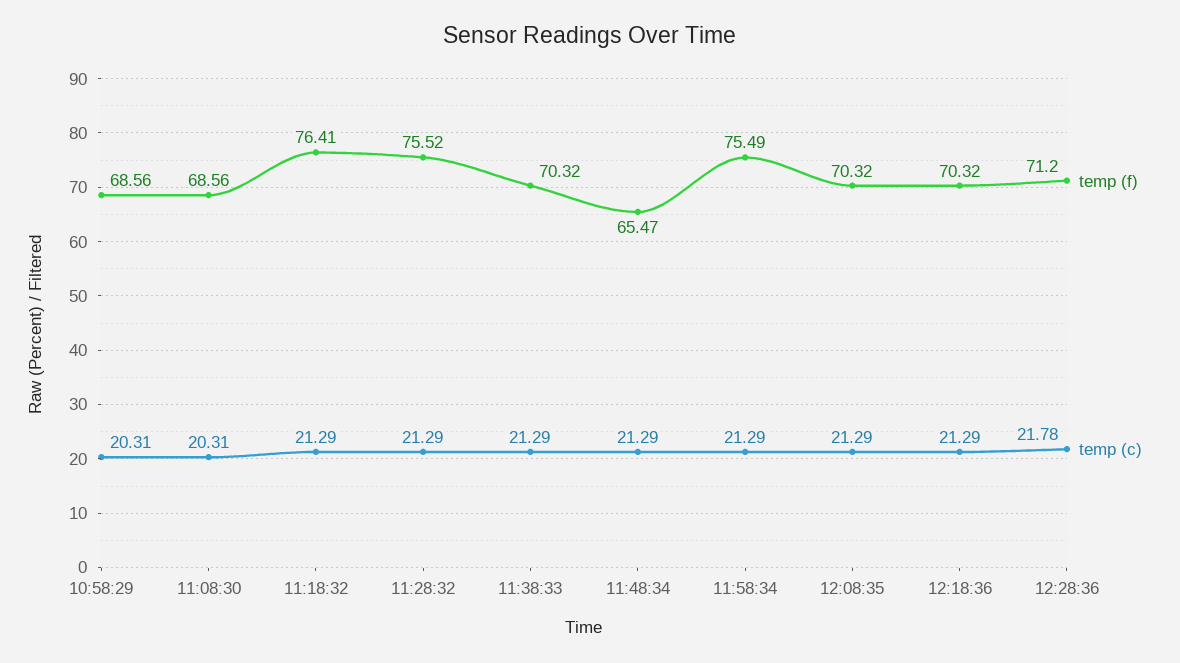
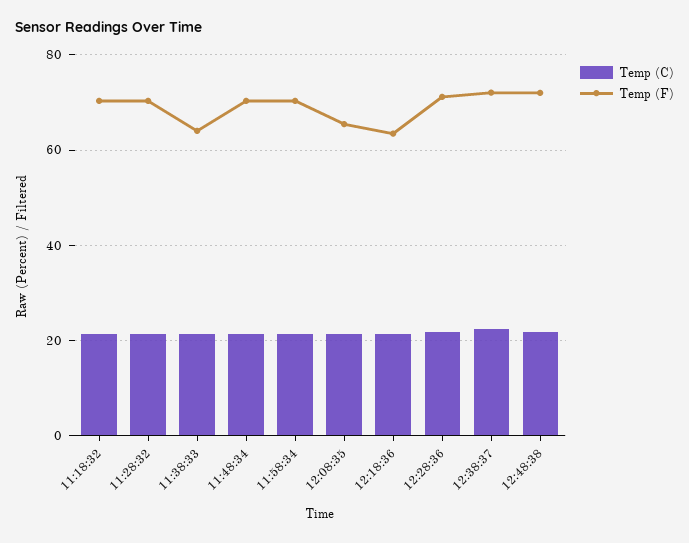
temp (f), 10:58:29: 68.56 -> none
temp (c), 10:58:29: 20.31 -> none
temp (f), 11:08:30: 68.56 -> none
temp (c), 11:08:30: 20.31 -> none
temp (f), 11:18:32: 76.41 -> 70
temp (f), 11:28:32: 75.52 -> 70
temp (f), 11:38:33: 70.32 -> 64
temp (f), 11:48:34: 65.47 -> 70
temp (f), 11:58:34: 75.49 -> 70
temp (f), 12:08:35: 70.32 -> 66
temp (f), 12:18:36: 70.32 -> 64
temp (c), 12:38:37: none -> 22
temp (f), 12:38:37: none -> 72
temp (c), 12:48:38: none -> 22
temp (f), 12:48:38: none -> 72

